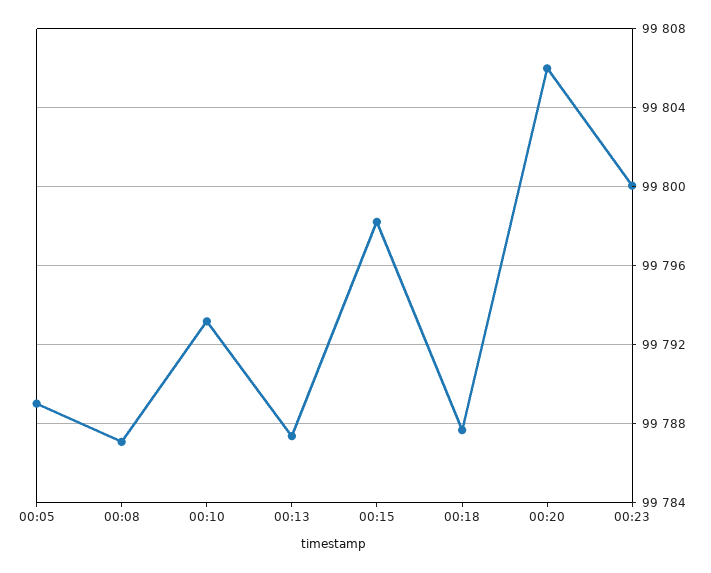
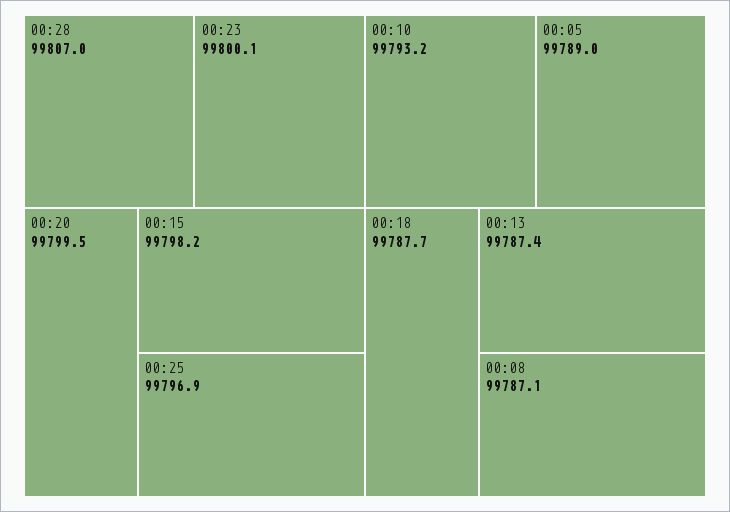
00:20: 99806 -> 99799.5
00:28: none -> 99807
00:25: none -> 99796.9

